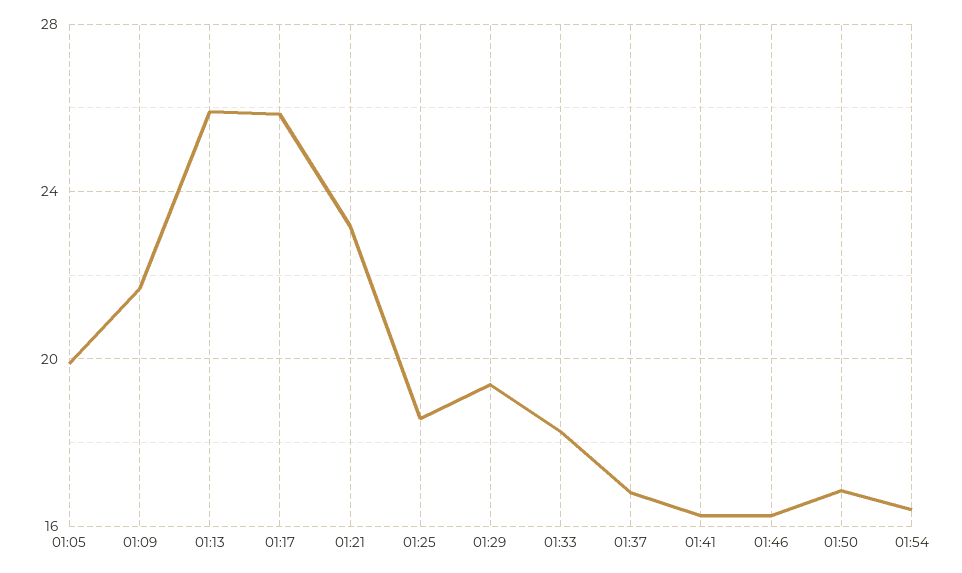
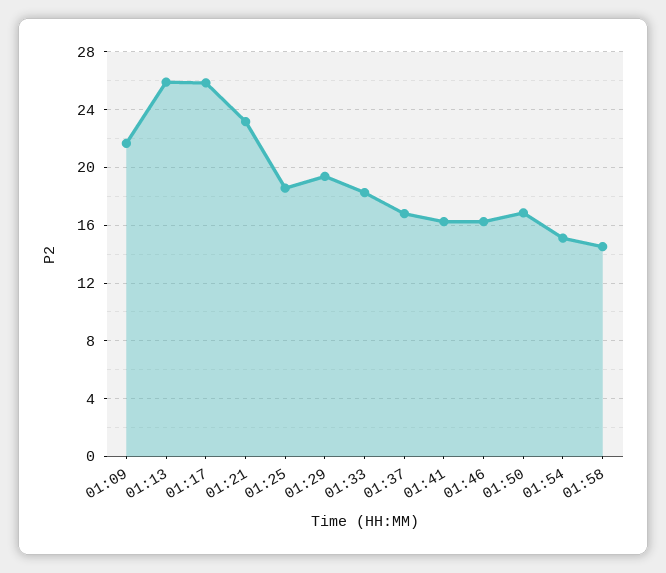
01:05: 20 -> none
01:54: 16.5 -> 15
01:58: none -> 14.5

